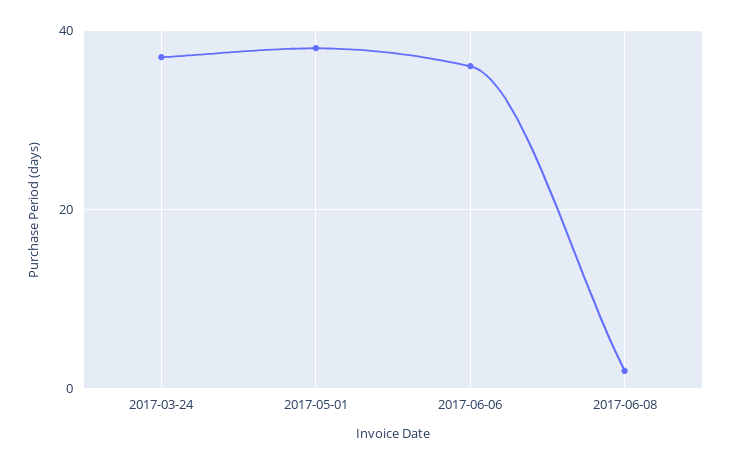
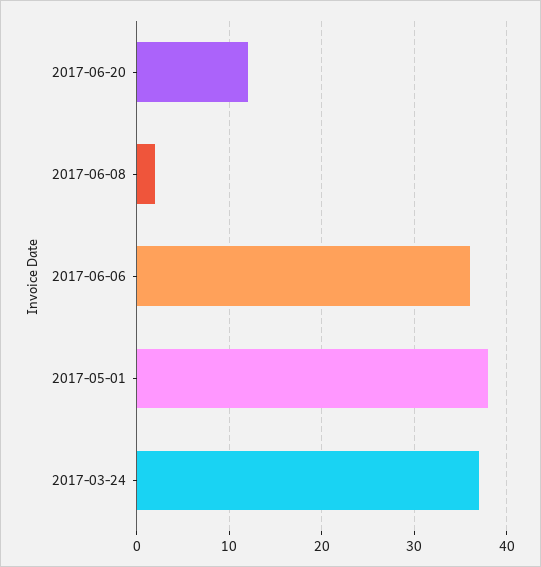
2017-06-20: none -> 12

